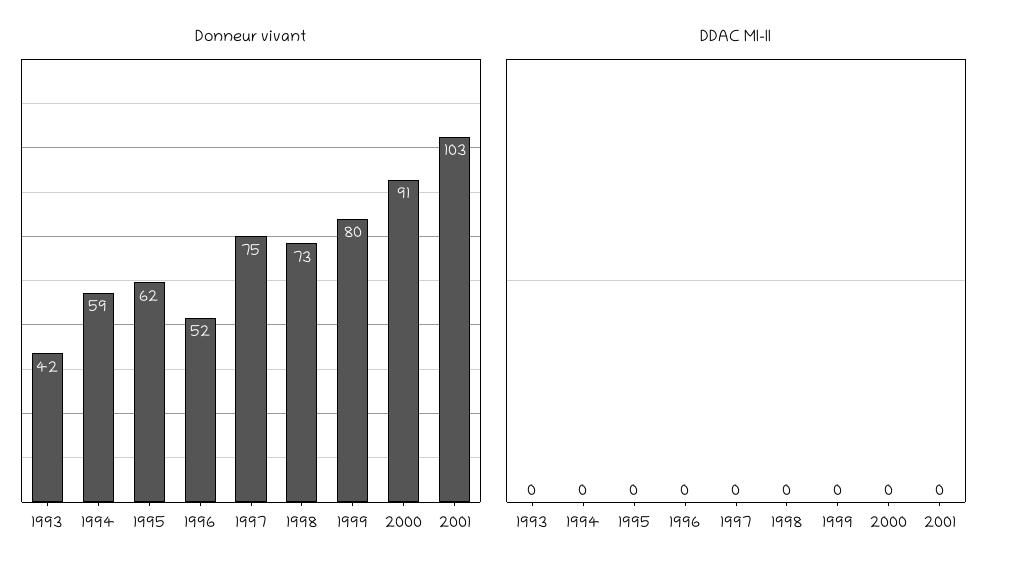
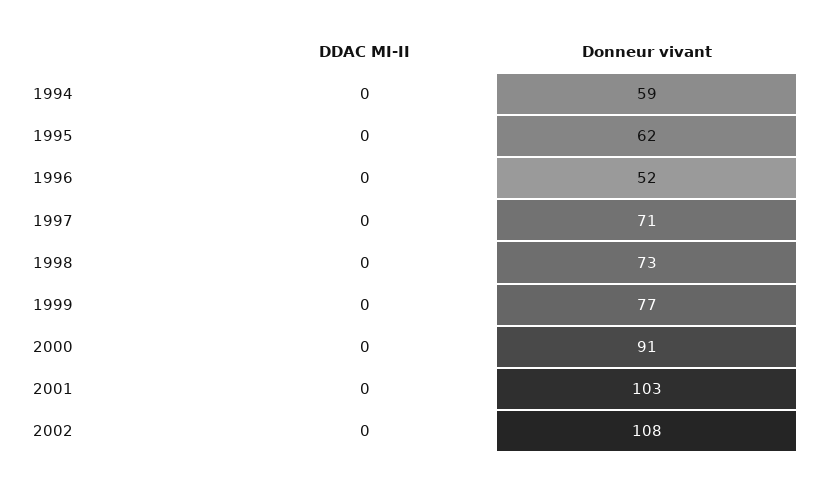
Donneur vivant, 1993: 42 -> none
Donneur vivant, 1997: 75 -> 71
Donneur vivant, 1999: 80 -> 77
DDAC MI-II, 1993: 0 -> none
DDAC MI-II, 2002: none -> 0
Donneur vivant, 2002: none -> 108

